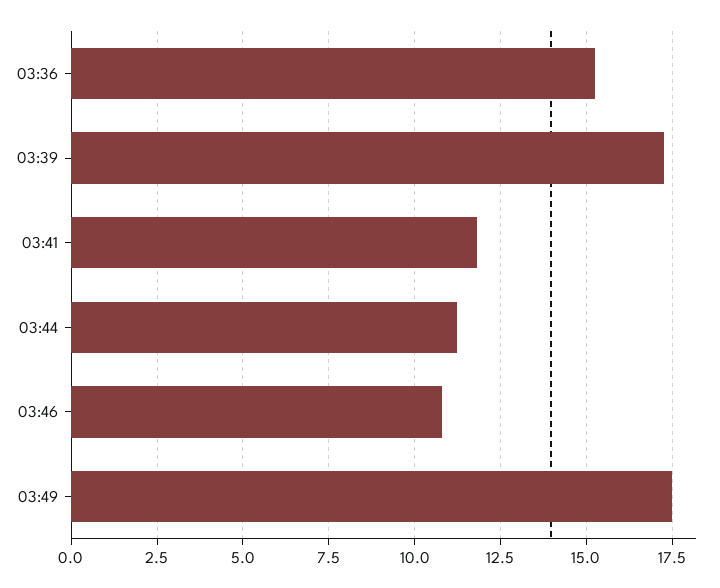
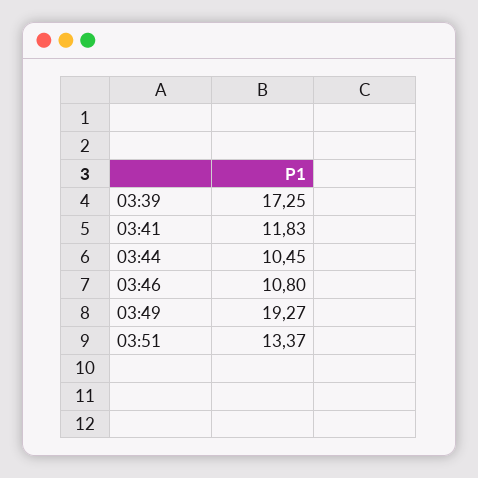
03:36: 15.25 -> none
03:44: 11.25 -> 10.45
03:49: 17.5 -> 19.27
03:51: none -> 13.37

